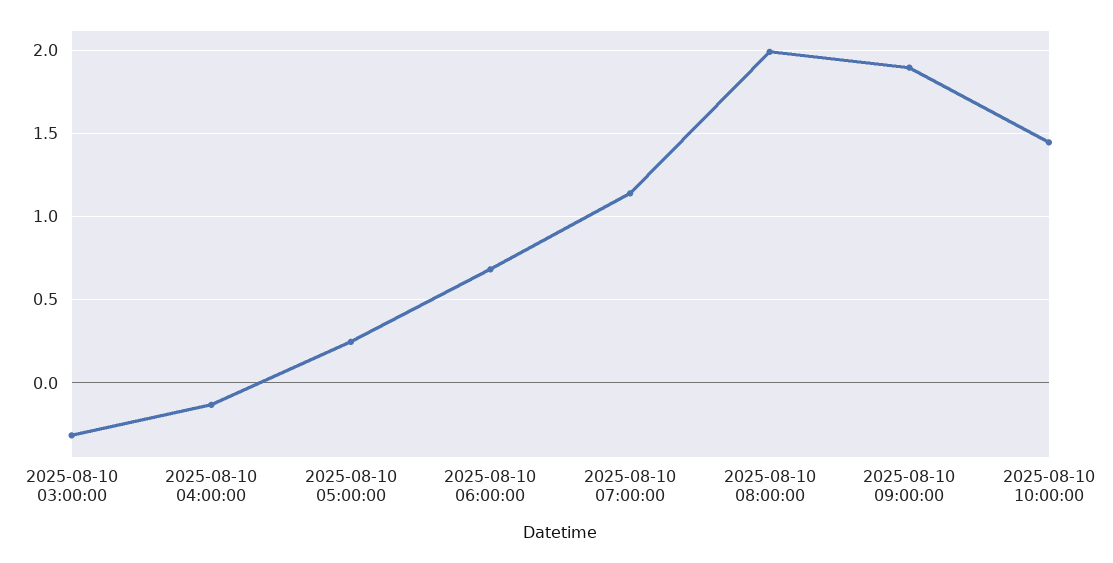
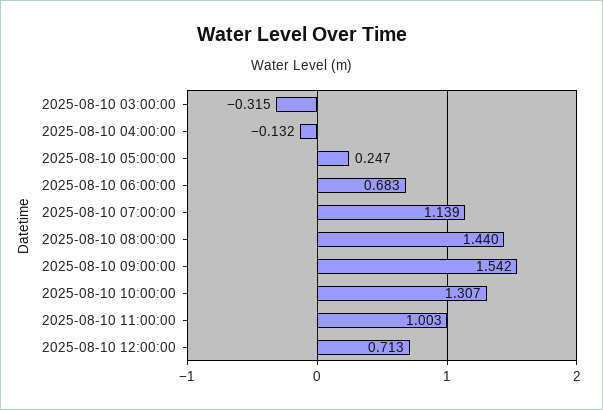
2025-08-10 08:00:00: 2 -> 1.44
2025-08-10 09:00:00: 1.9 -> 1.542
2025-08-10 10:00:00: 1.45 -> 1.307
2025-08-10 11:00:00: none -> 1.003
2025-08-10 12:00:00: none -> 0.713

